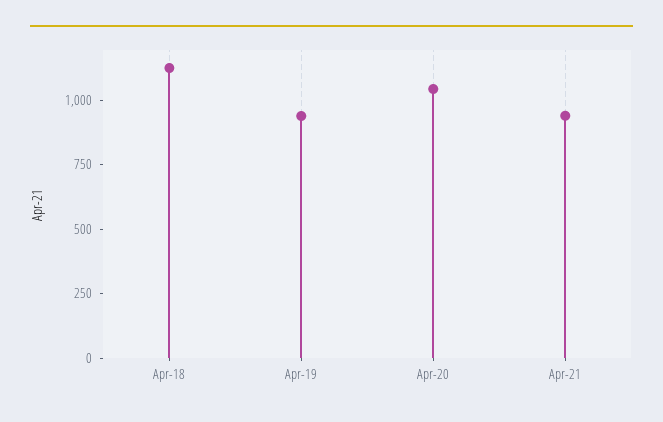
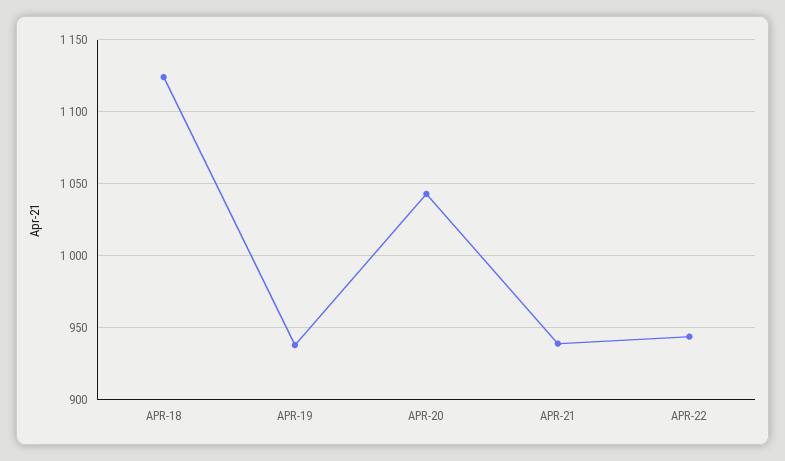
APR-22: none -> 945

